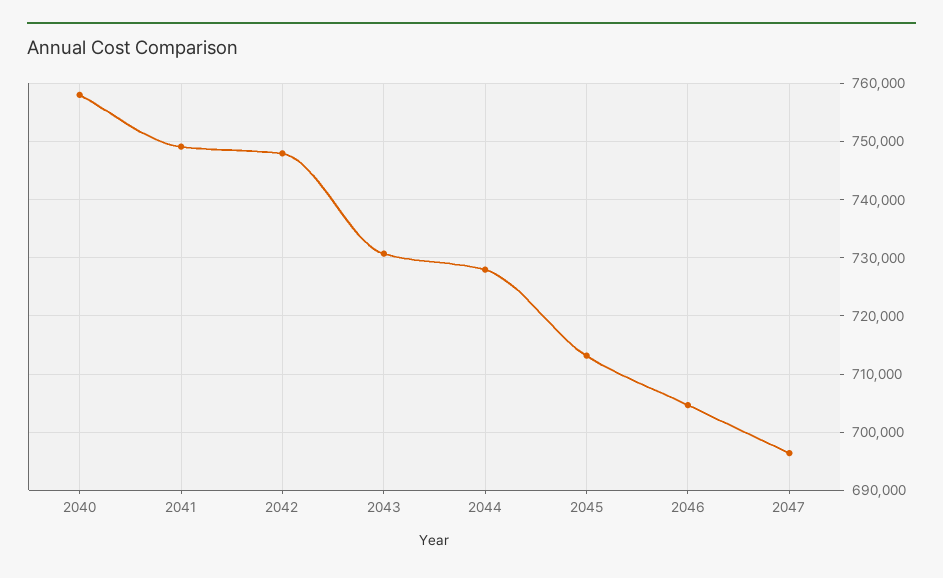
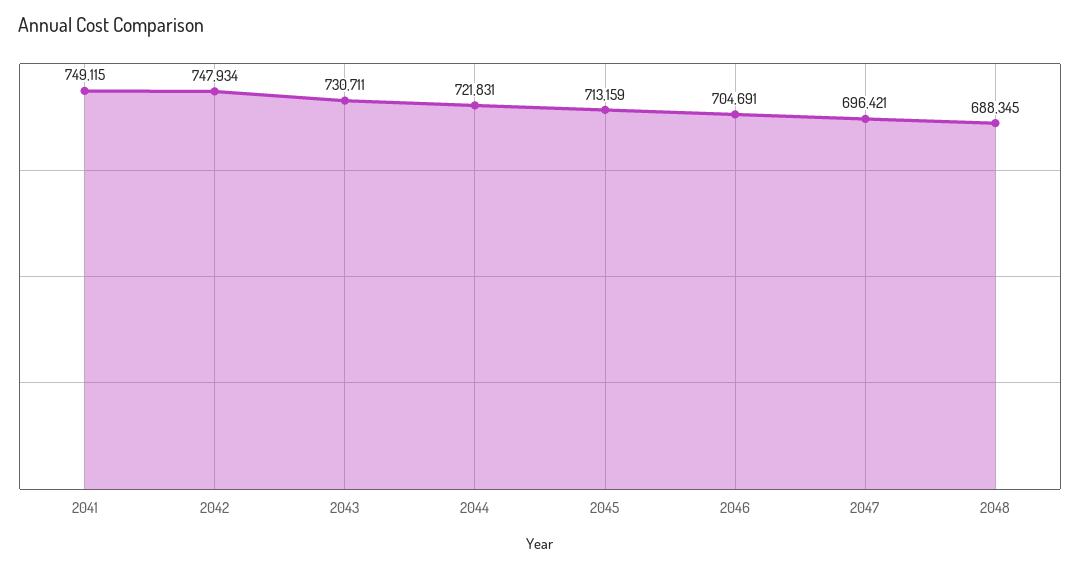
2040: 758000 -> none
2044: 728000 -> 721831
2048: none -> 688345

